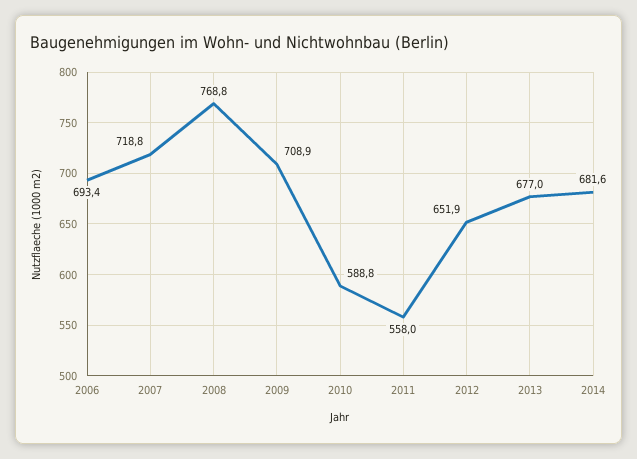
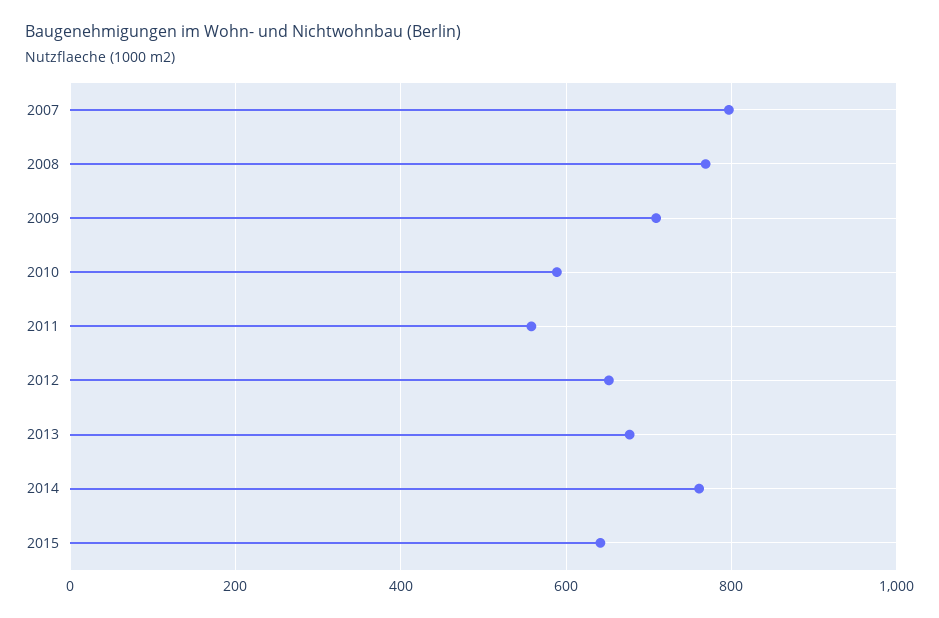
2006: 693.4 -> none
2007: 718.8 -> 800
2014: 681.6 -> 760
2015: none -> 640

